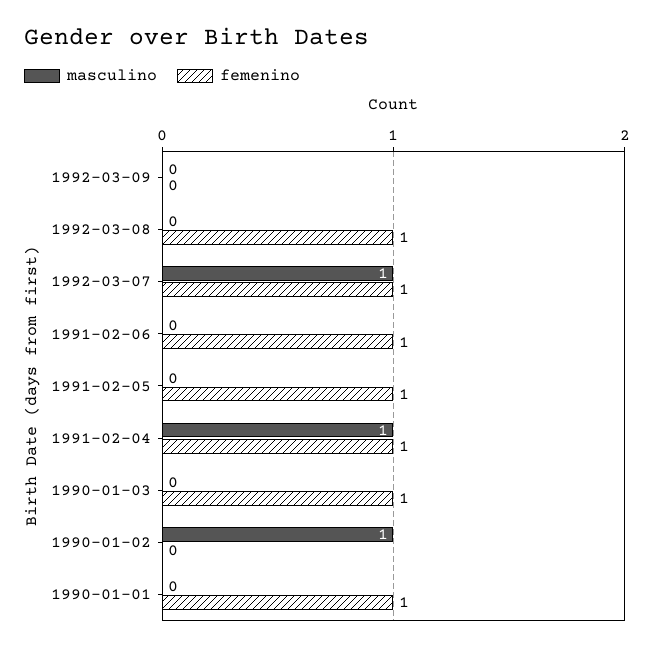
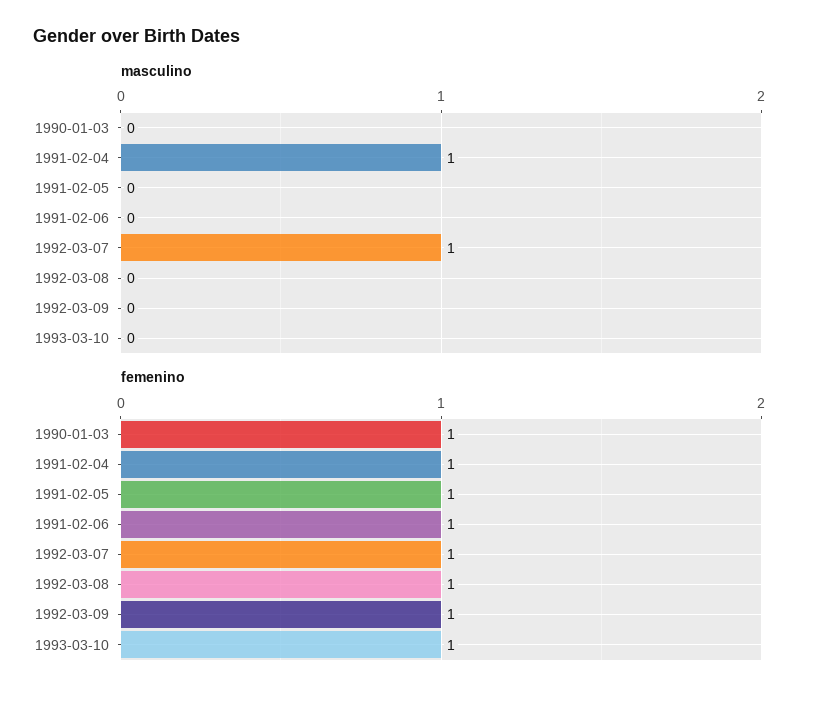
femenino, 1992-03-09: 0 -> 1
masculino, 1990-01-02: 1 -> none
femenino, 1990-01-02: 0 -> none
masculino, 1990-01-01: 0 -> none
femenino, 1990-01-01: 1 -> none
masculino, 1993-03-10: none -> 0
femenino, 1993-03-10: none -> 1

